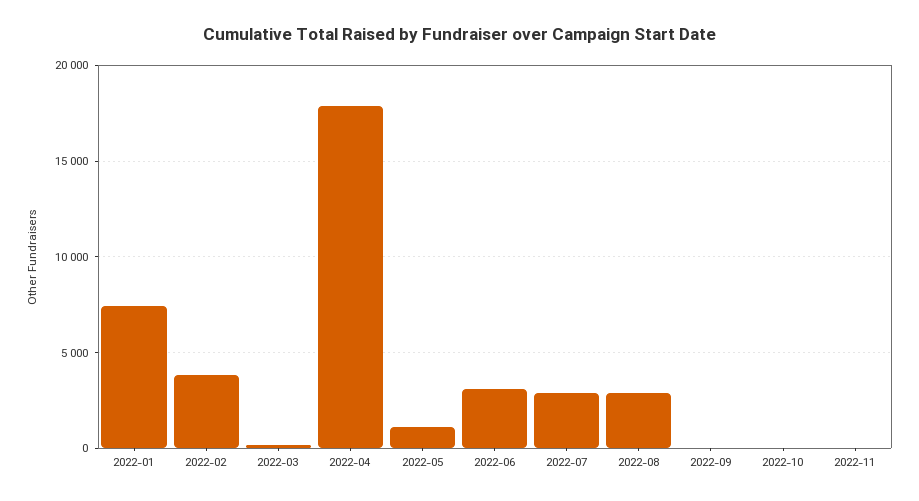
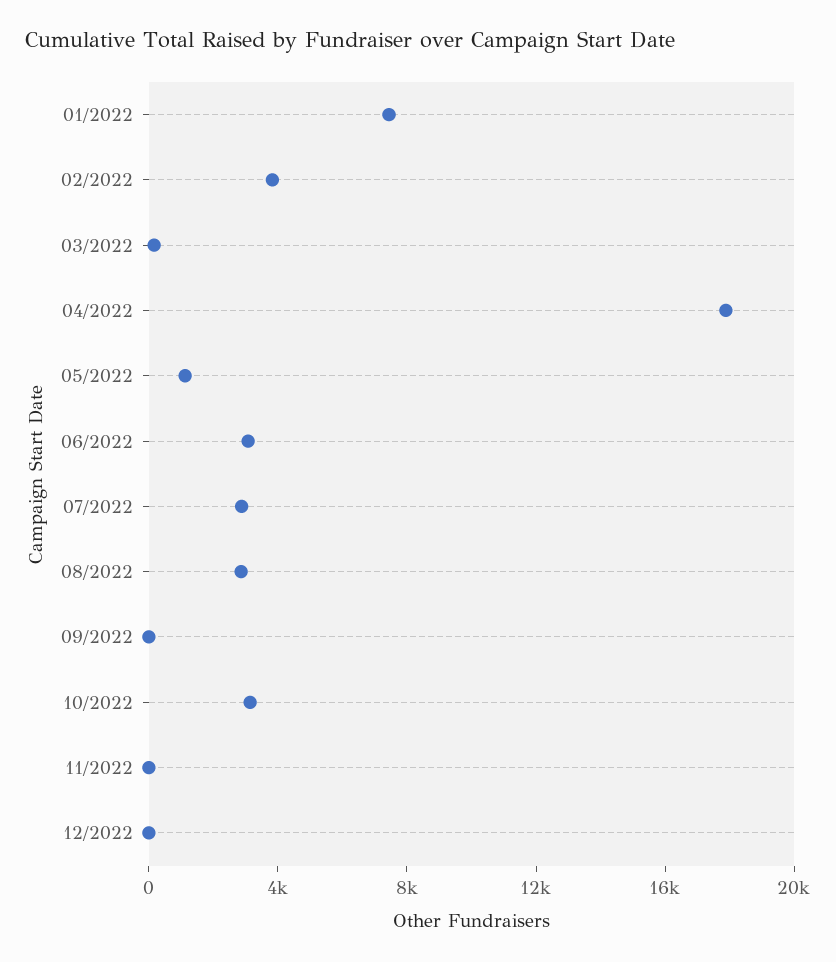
2022-10: 0 -> 3000
12/2022: none -> 0

